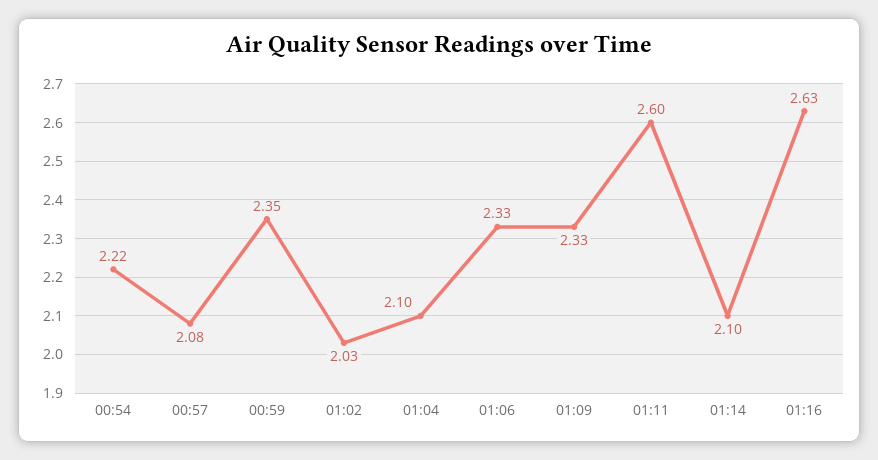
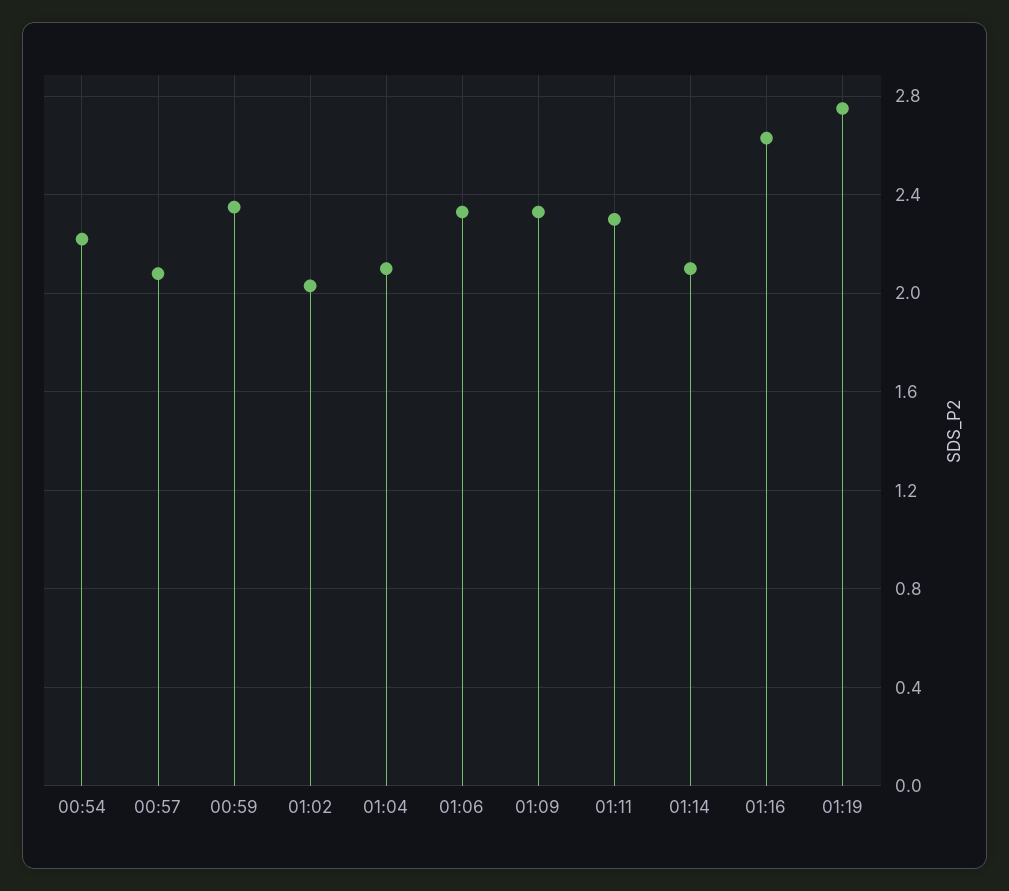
01:11: 2.6 -> 2.3
01:19: none -> 2.75

